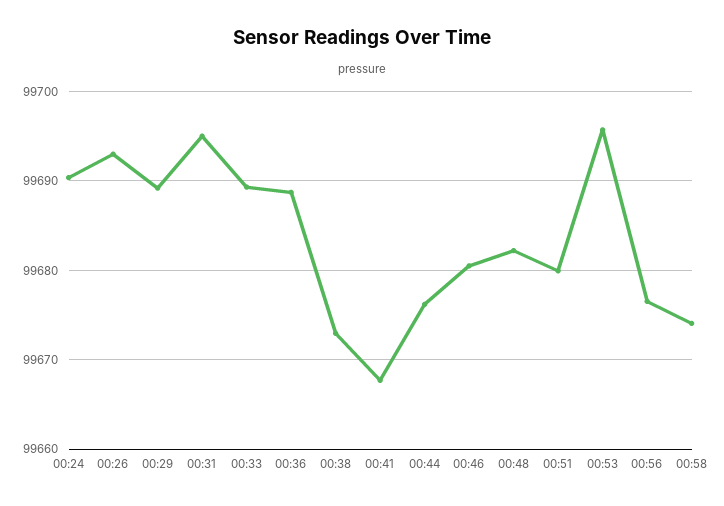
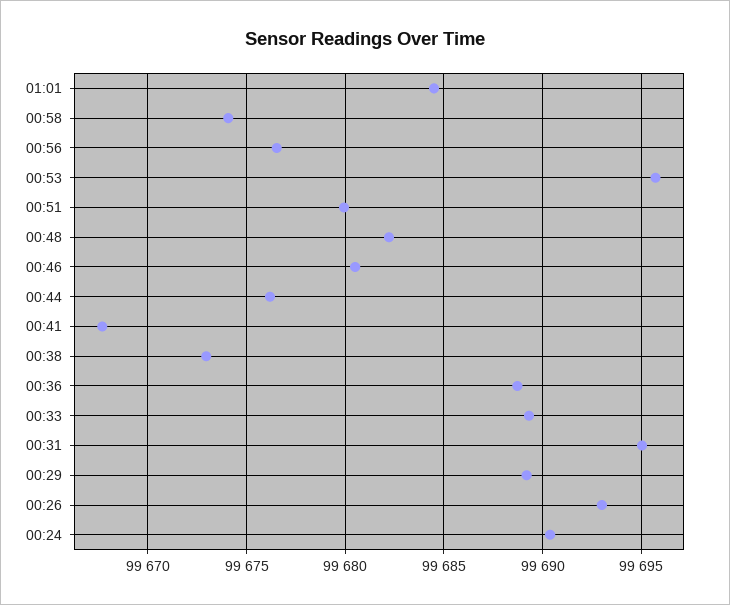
01:01: none -> 99684.5

